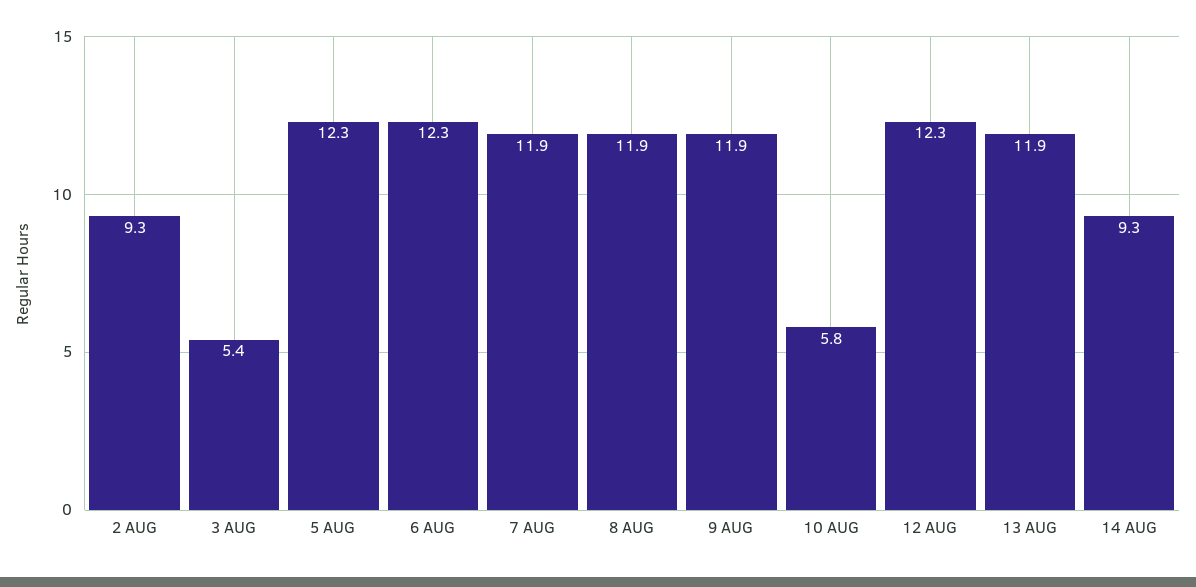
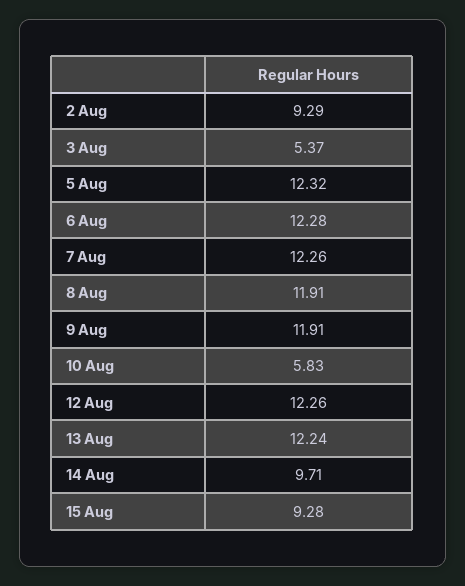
7 AUG: 11.9 -> 12.26
13 AUG: 11.9 -> 12.24
14 AUG: 9.3 -> 9.71
15 Aug: none -> 9.28

